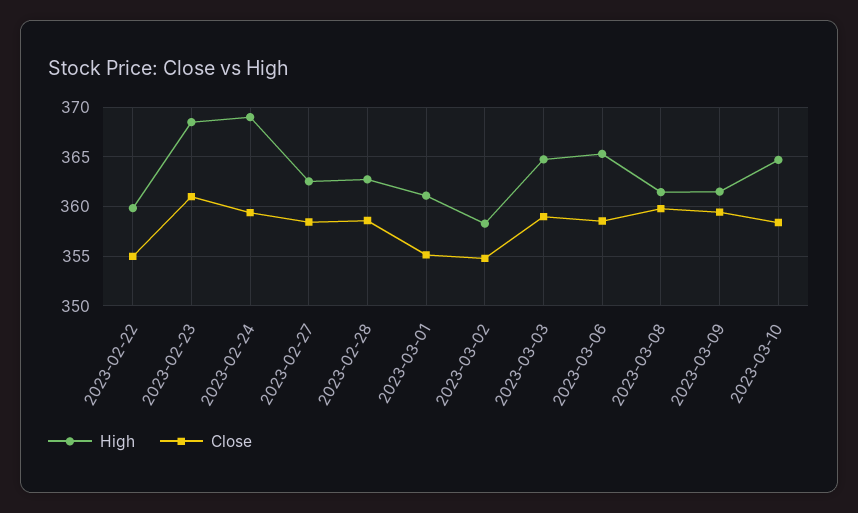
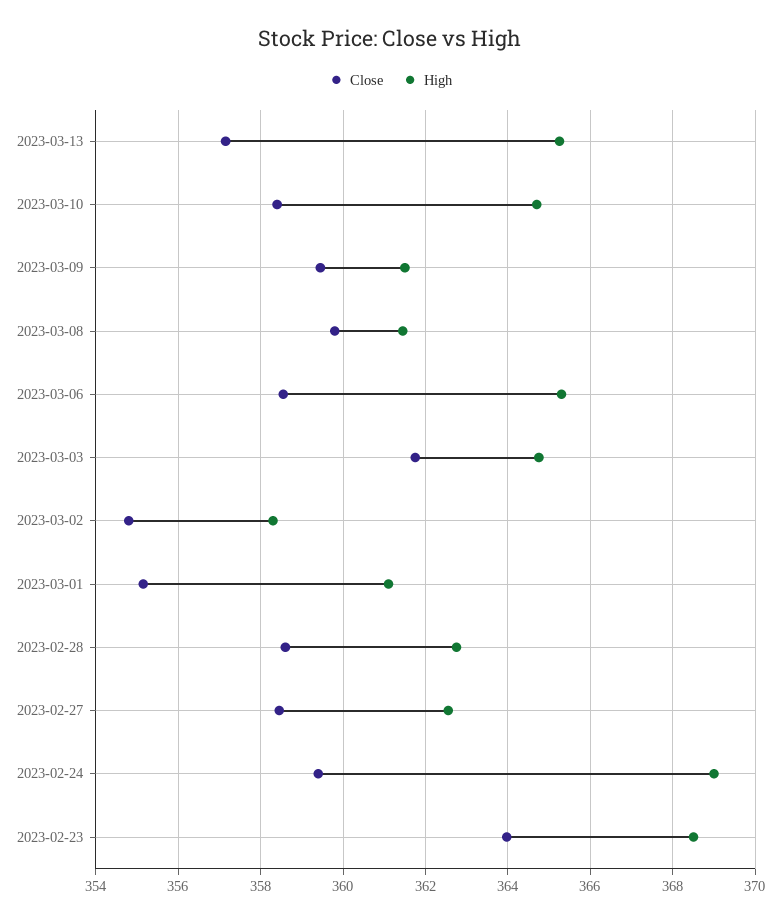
High, 2023-02-22: 360 -> none
Close, 2023-02-22: 355 -> none
Close, 2023-02-23: 361 -> 364
Close, 2023-03-03: 359 -> 361.8
Close, 2023-03-13: none -> 357.2
High, 2023-03-13: none -> 365.2

